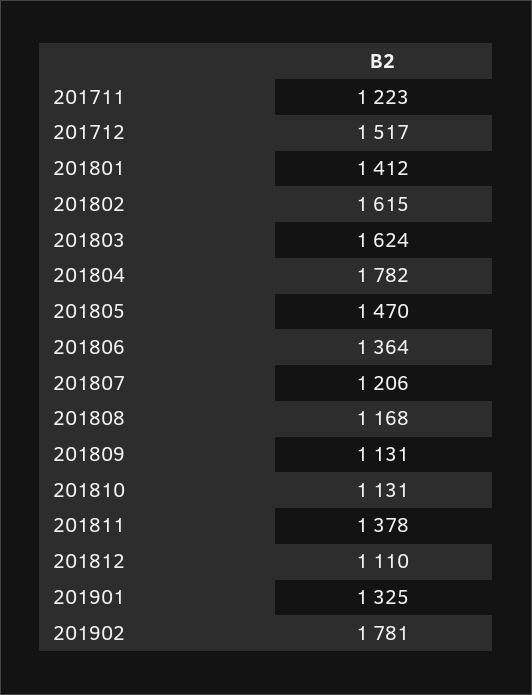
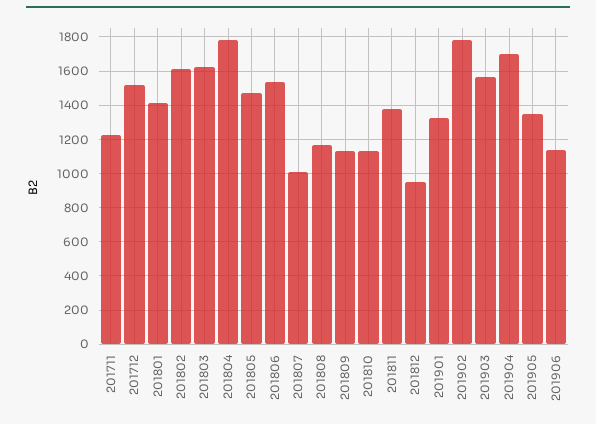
201806: 1364 -> 1550
201807: 1206 -> 1000
201812: 1110 -> 950
201903: none -> 1550
201904: none -> 1700
201905: none -> 1350
201906: none -> 1150

